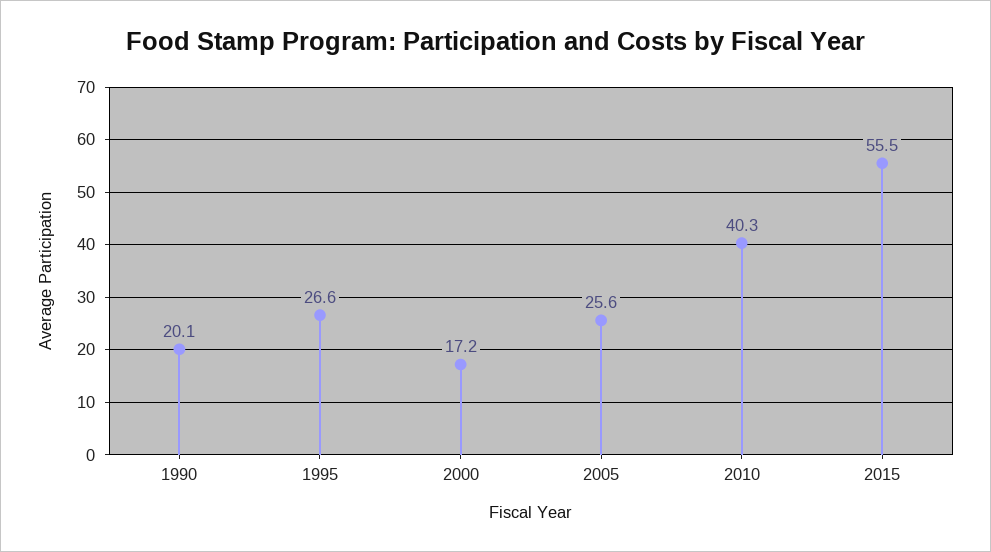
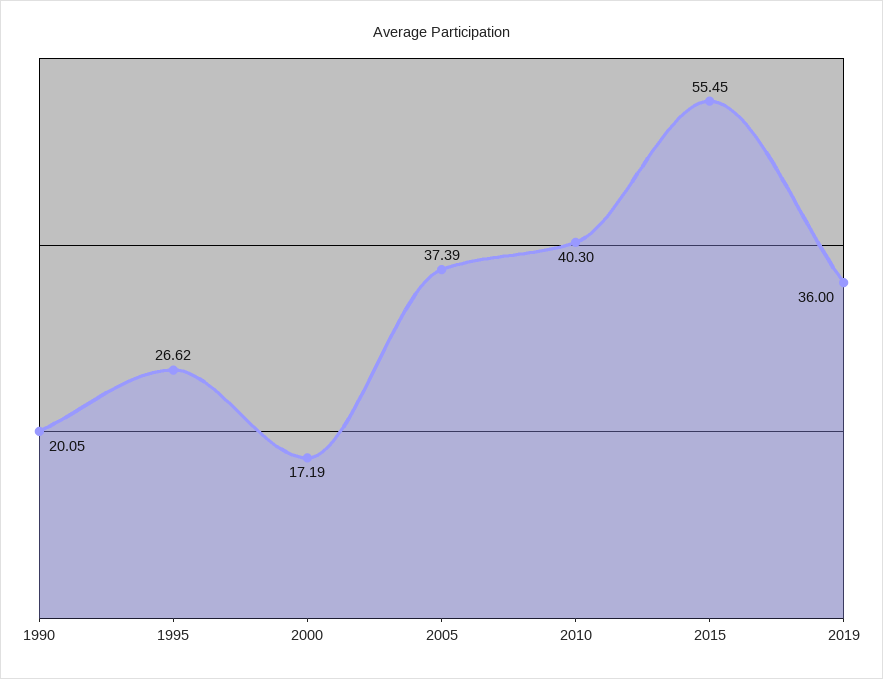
2005: 25.6 -> 37.39
2019: none -> 36

